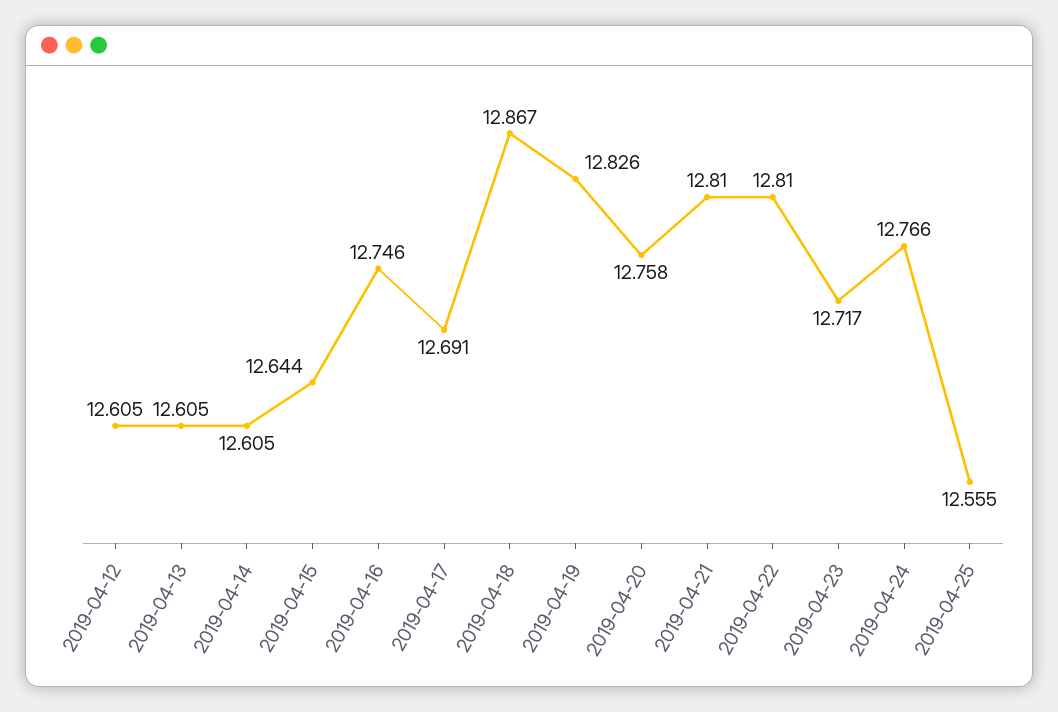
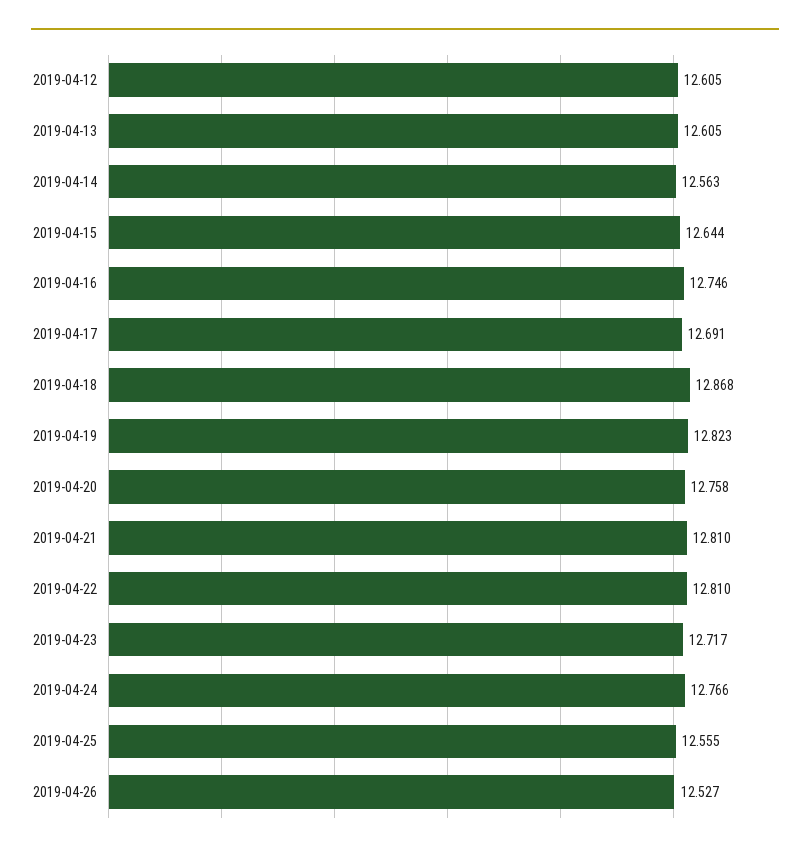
2019-04-14: 12.605 -> 12.563
2019-04-18: 12.867 -> 12.868
2019-04-19: 12.826 -> 12.823
2019-04-26: none -> 12.527

